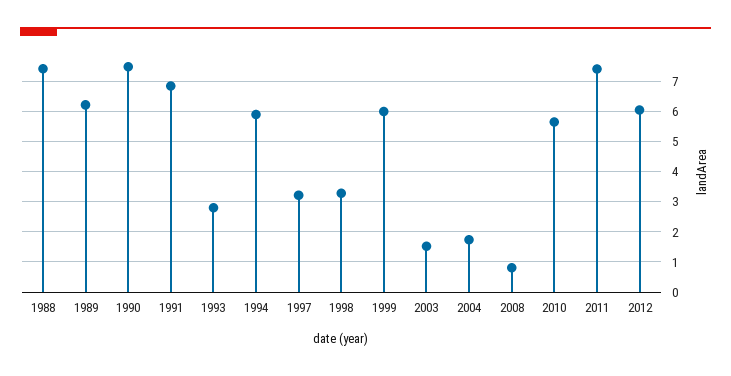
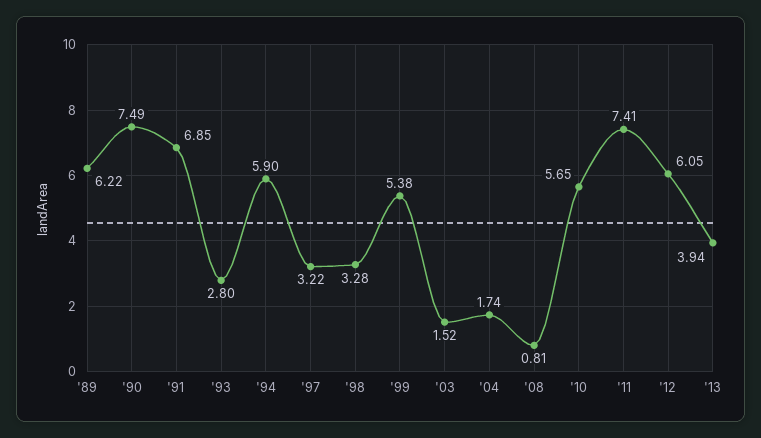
1988: 7.4 -> none
1999: 6 -> 5.38
'13: none -> 3.94

